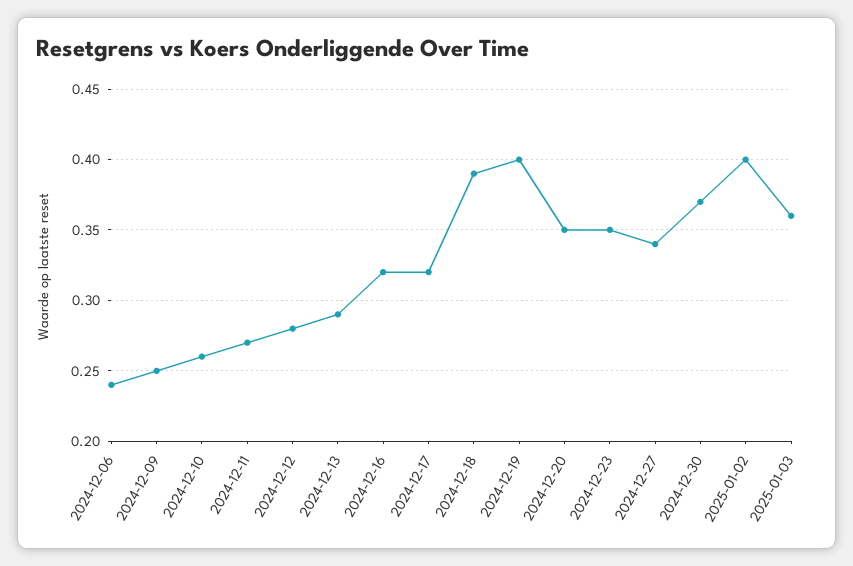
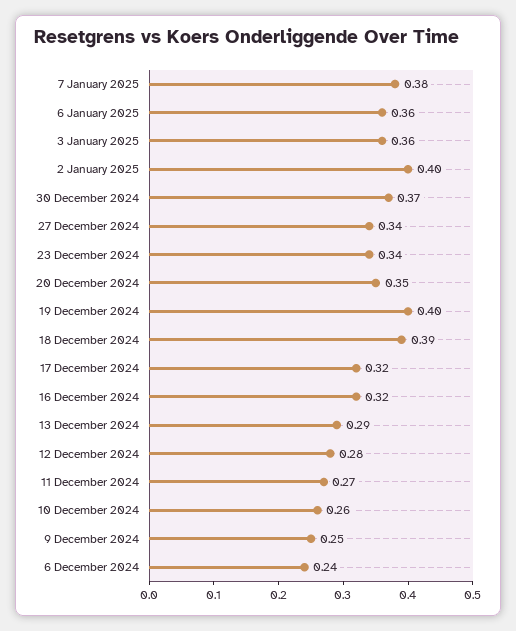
2024-12-23: 0.35 -> 0.34
7 January 2025: none -> 0.38
6 January 2025: none -> 0.36

